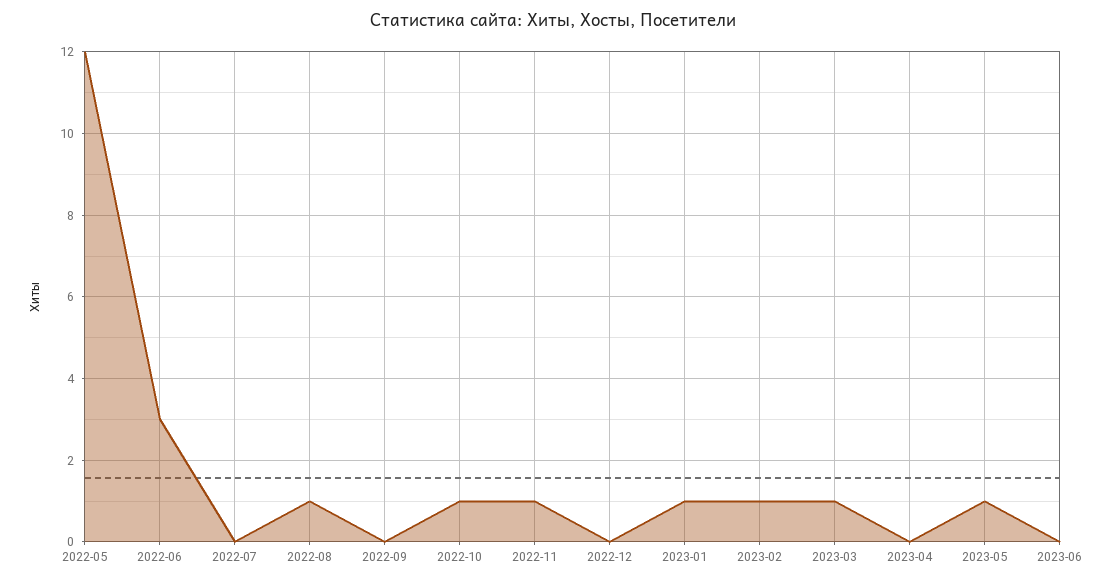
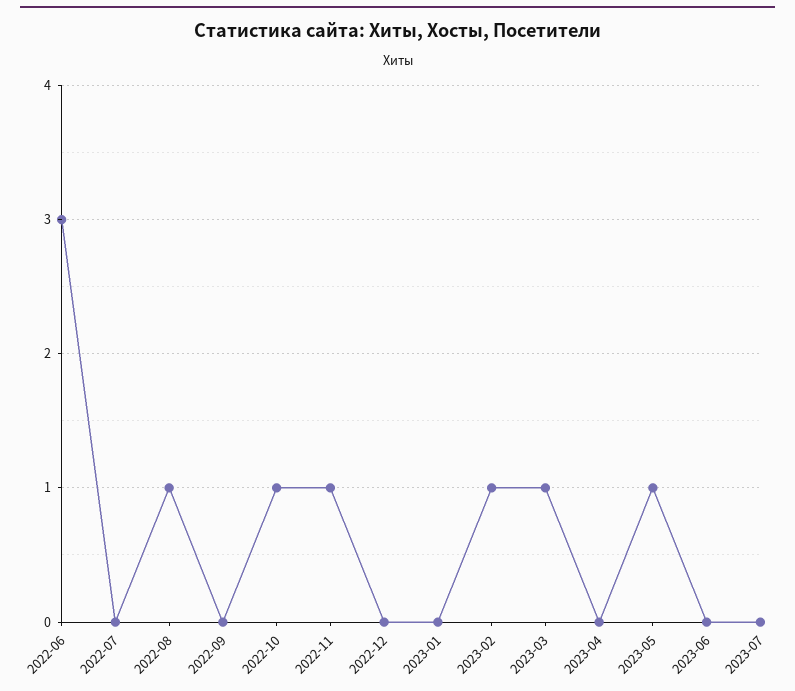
2022-05: 12 -> none
2023-01: 1 -> 0
2023-07: none -> 0

